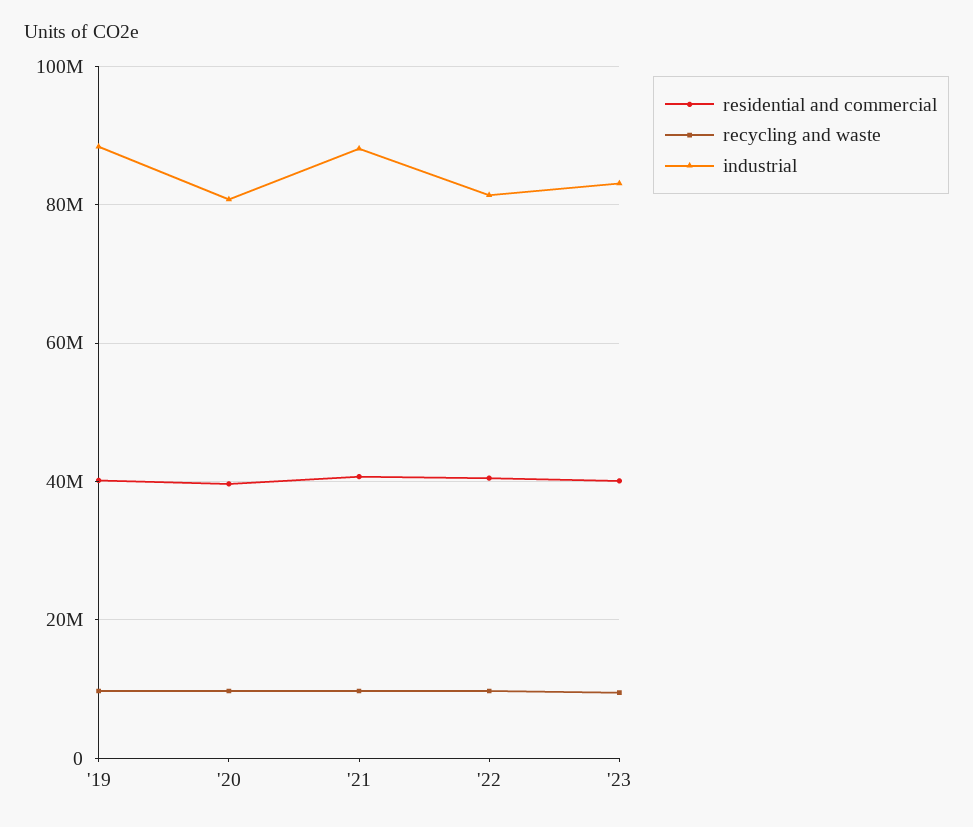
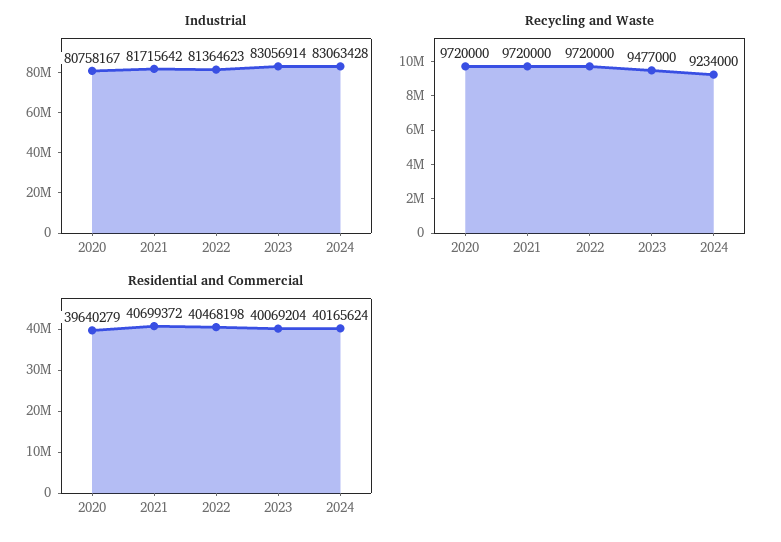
residential and commercial, '19: 40000000 -> none
recycling and waste, '19: 10000000 -> none
industrial, '19: 88000000 -> none
industrial, '21: 88000000 -> 81715642
industrial, 2024: none -> 83063428
recycling and waste, 2024: none -> 9234000
residential and commercial, 2024: none -> 40165624

